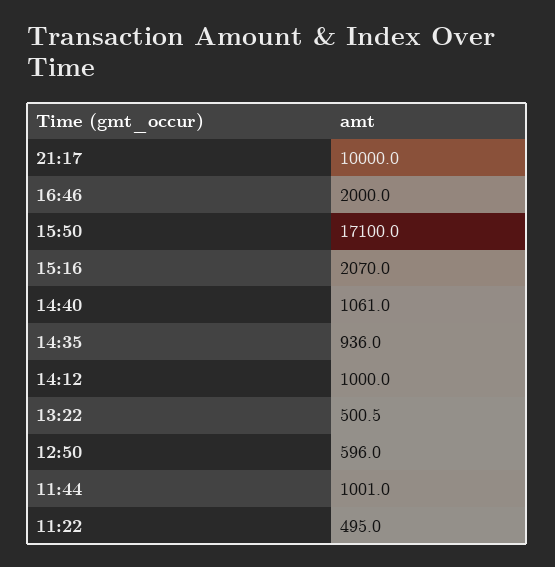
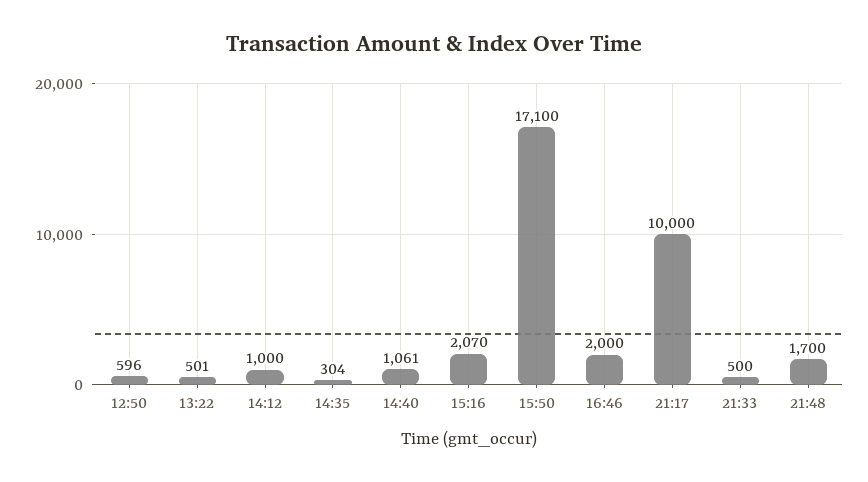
14:35: 936 -> 304
11:44: 1001 -> none
11:22: 495 -> none
21:33: none -> 500
21:48: none -> 1700

